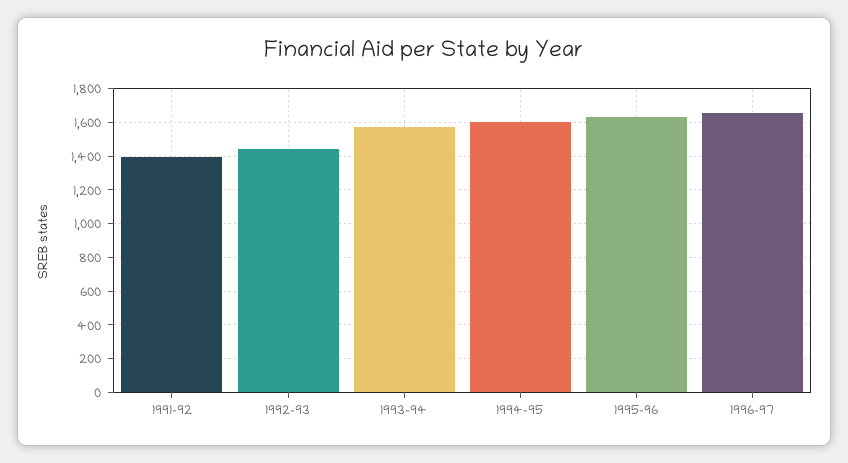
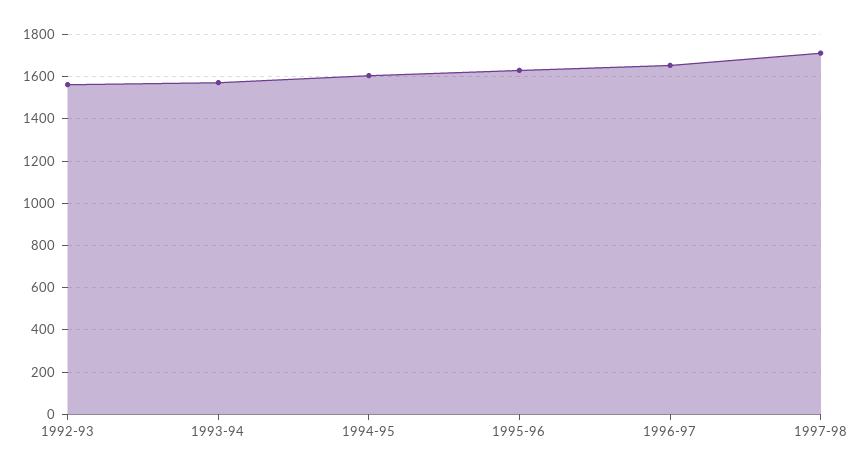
1991-92: 1400 -> none
1992-93: 1450 -> 1550
1997-98: none -> 1700

